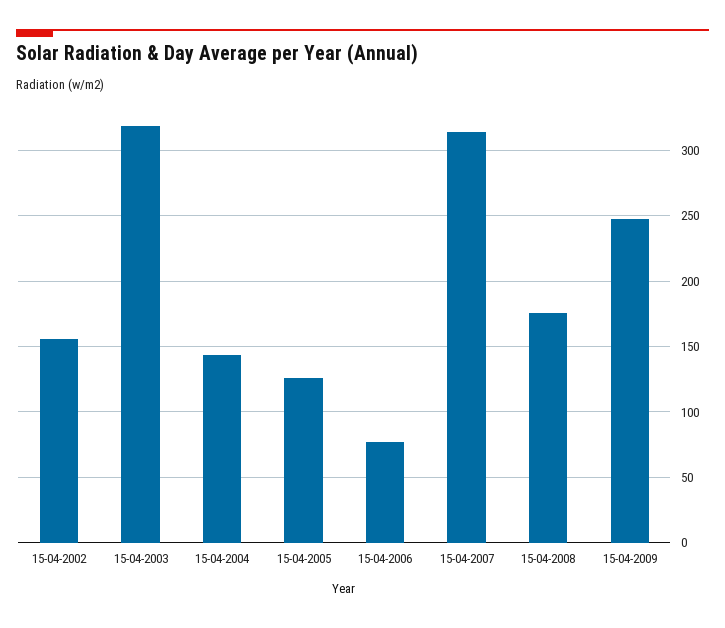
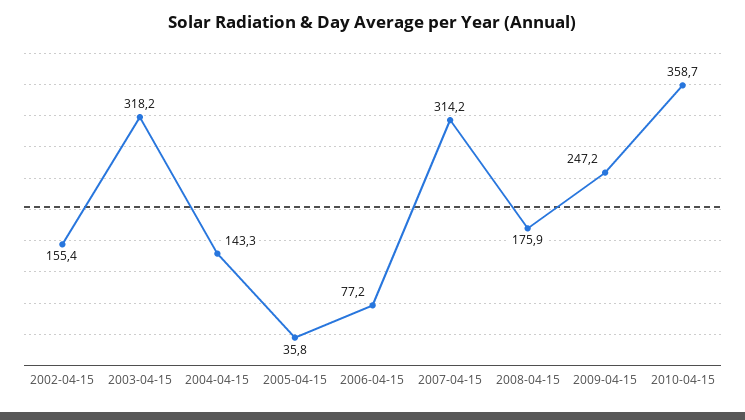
15-04-2005: 125 -> 35.8
2010-04-15: none -> 358.7

